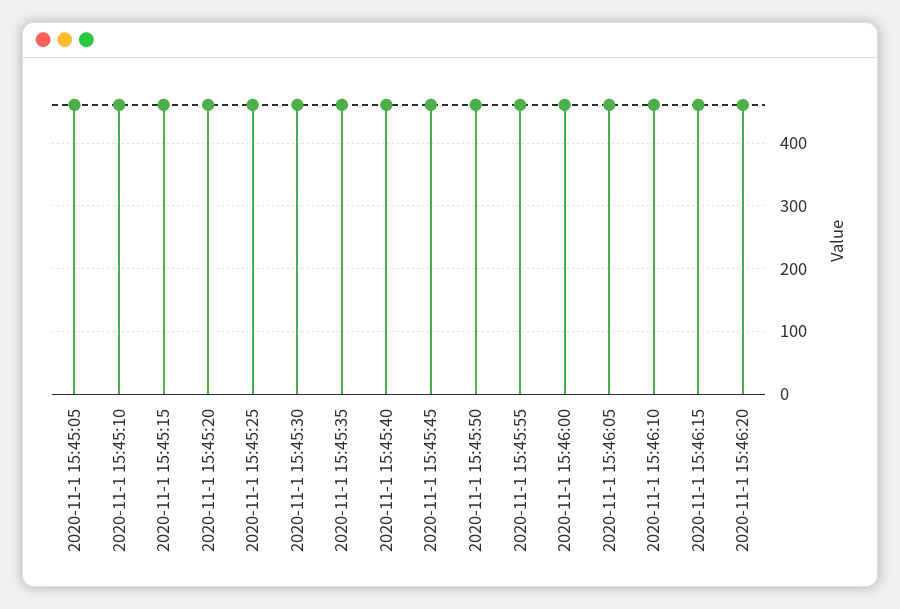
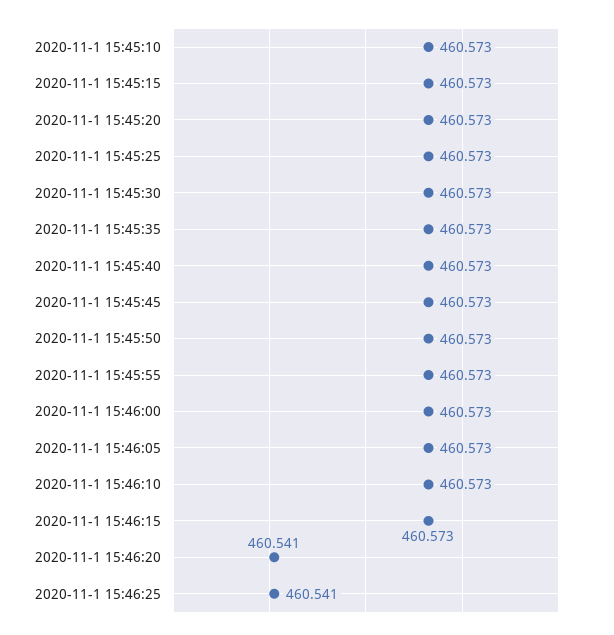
2020-11-1 15:45:05: 460 -> none
2020-11-1 15:46:25: none -> 460.541

